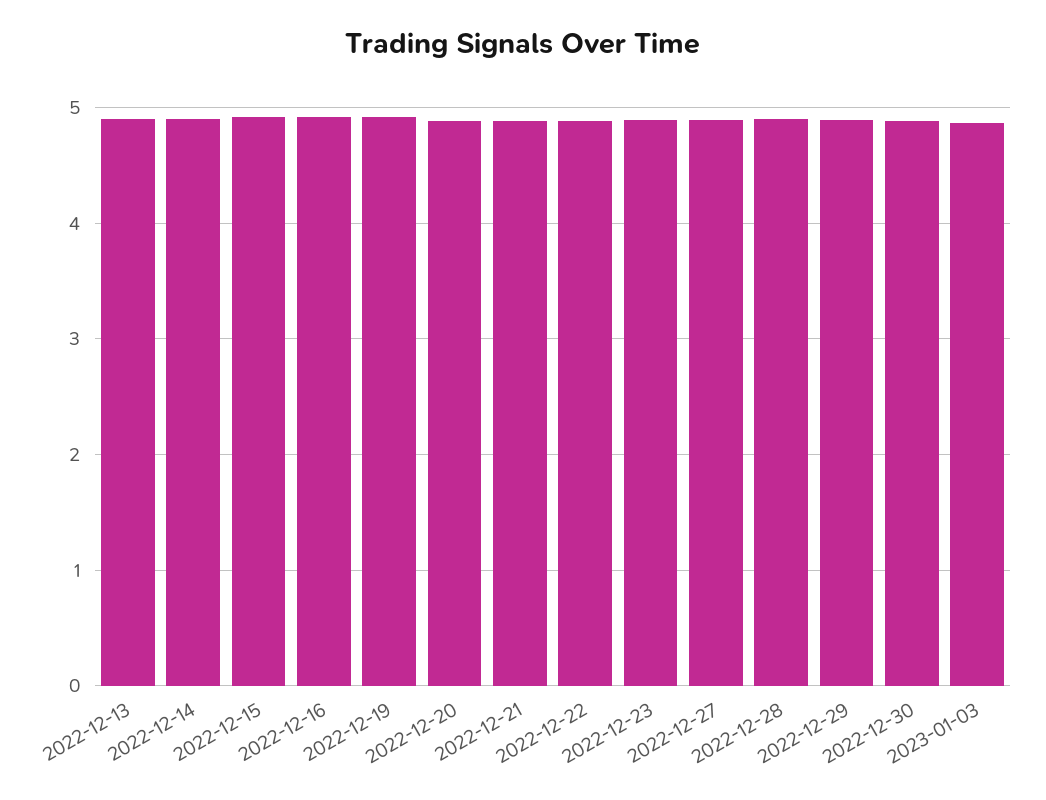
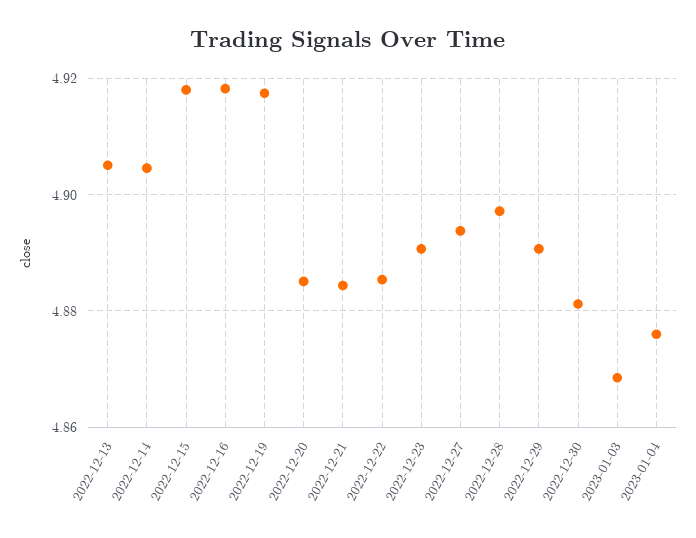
2023-01-04: none -> 4.876

